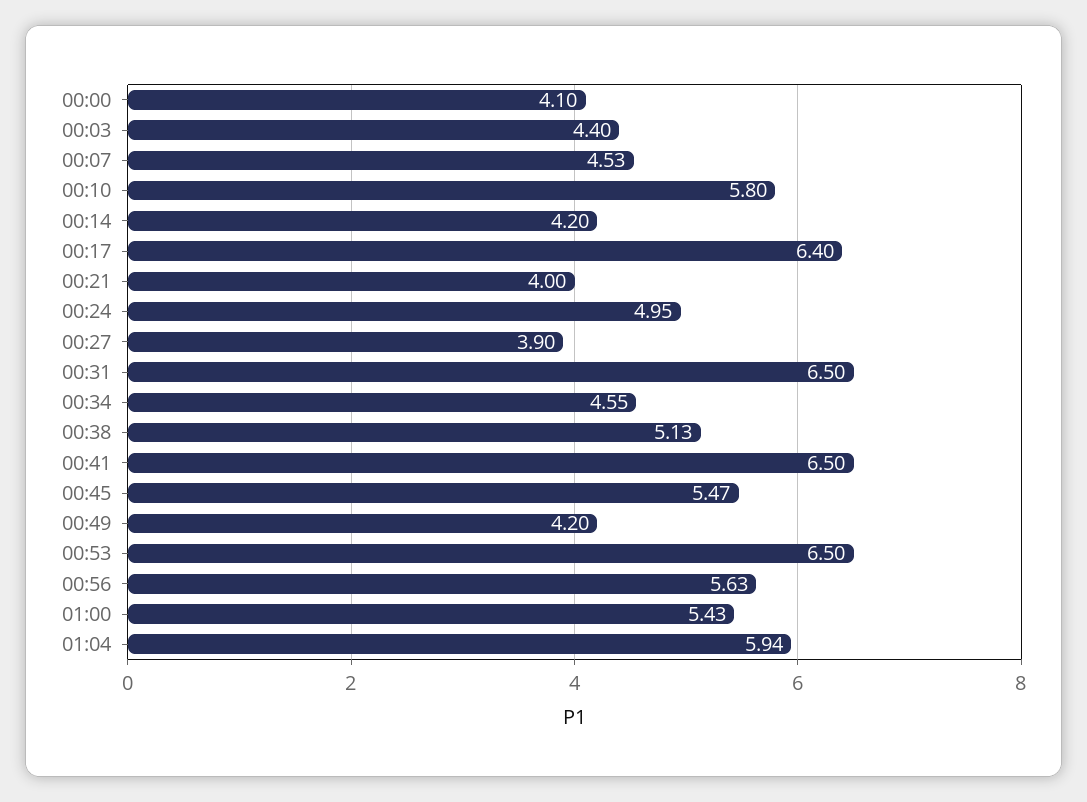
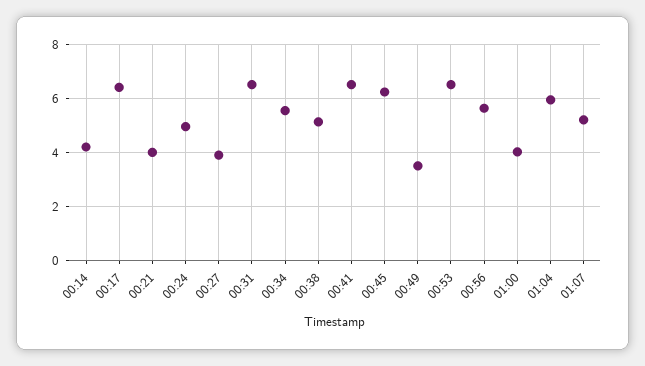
00:00: 4.1 -> none
00:03: 4.4 -> none
00:07: 4.53 -> none
00:10: 5.8 -> none
00:34: 4.55 -> 5.5
00:45: 5.47 -> 6.25
00:49: 4.2 -> 3.5
01:00: 5.43 -> 4
01:07: none -> 5.25

